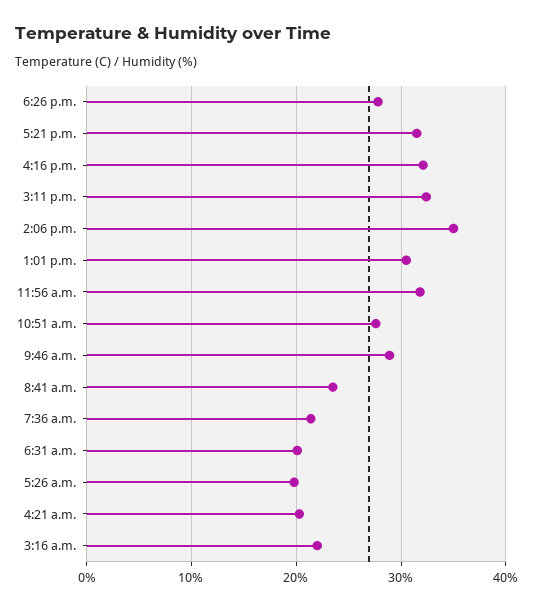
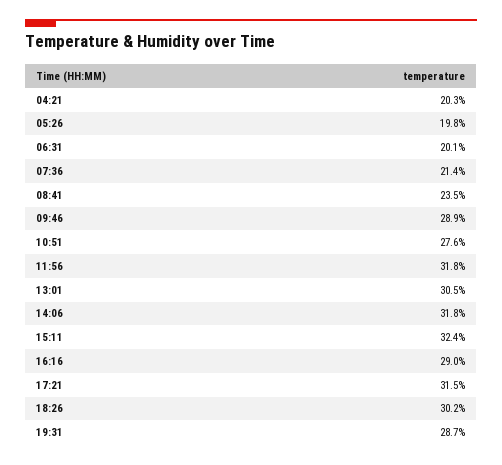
6:26 p.m.: 28 -> 30.2
4:16 p.m.: 32 -> 29
2:06 p.m.: 35 -> 31.8
3:16 a.m.: 22 -> none
19:31: none -> 28.7

